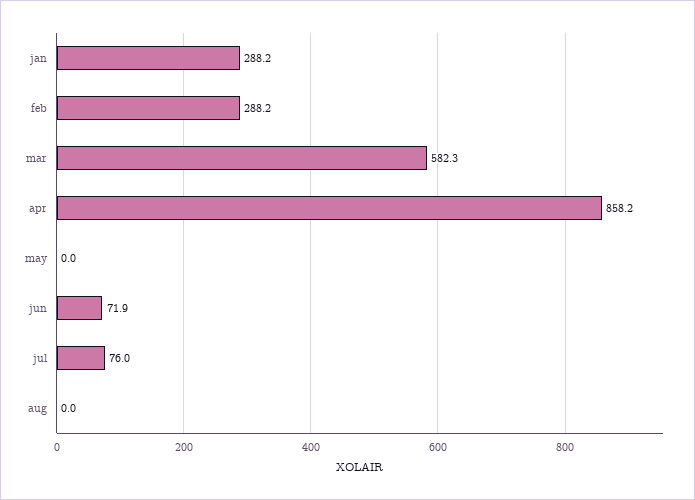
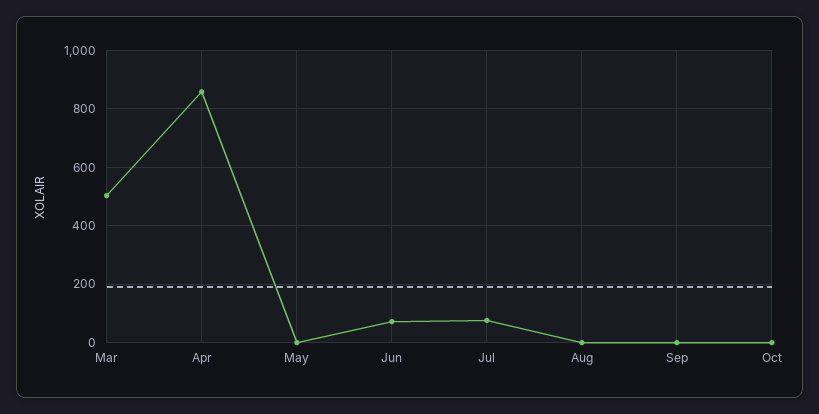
jan: 288.2 -> none
feb: 288.2 -> none
mar: 582.3 -> 500
Sep: none -> 0
Oct: none -> 0

